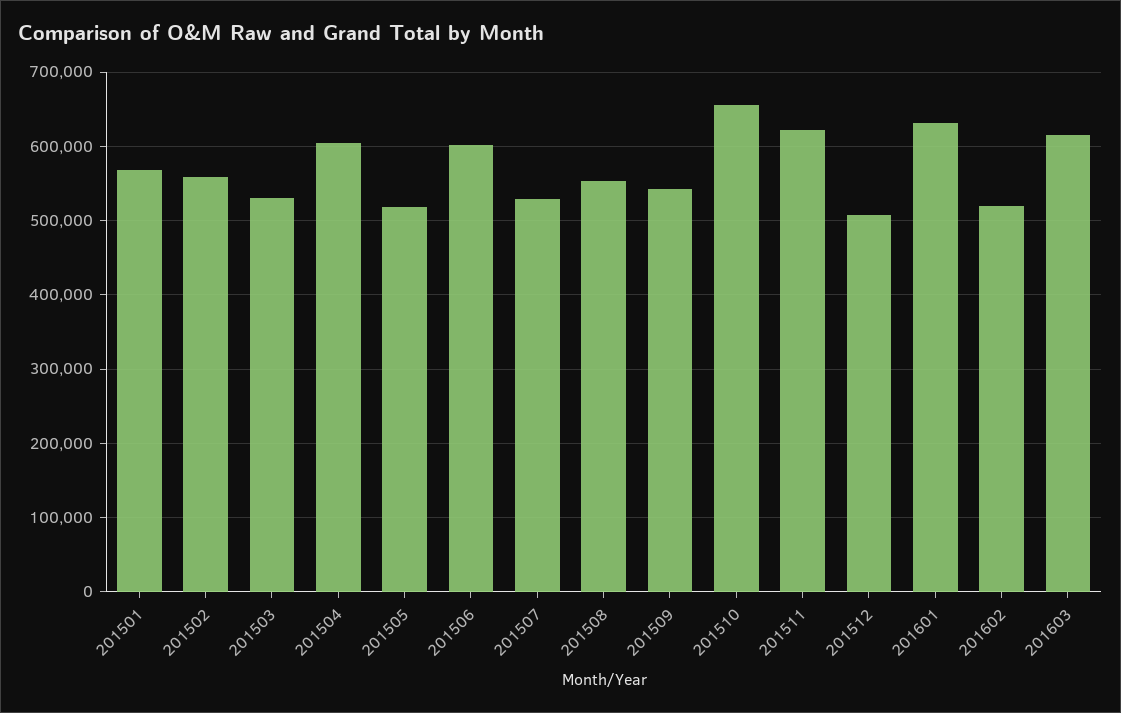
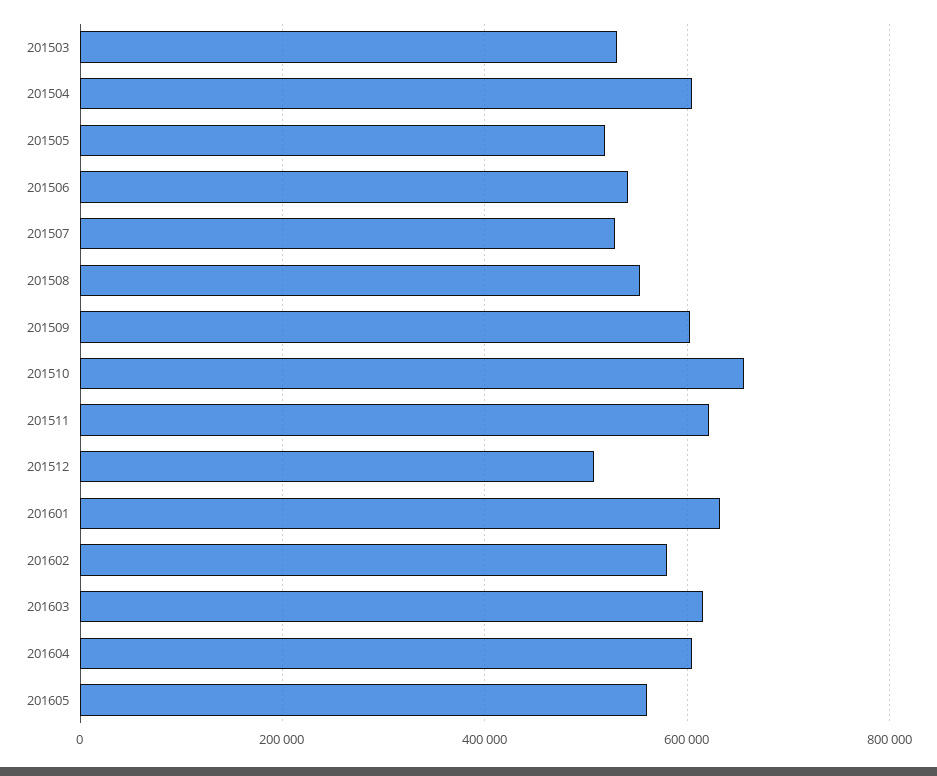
201501: 570000 -> none
201502: 560000 -> none
201506: 600000 -> 540000
201509: 540000 -> 600000
201602: 520000 -> 580000
201604: none -> 600000
201605: none -> 560000

